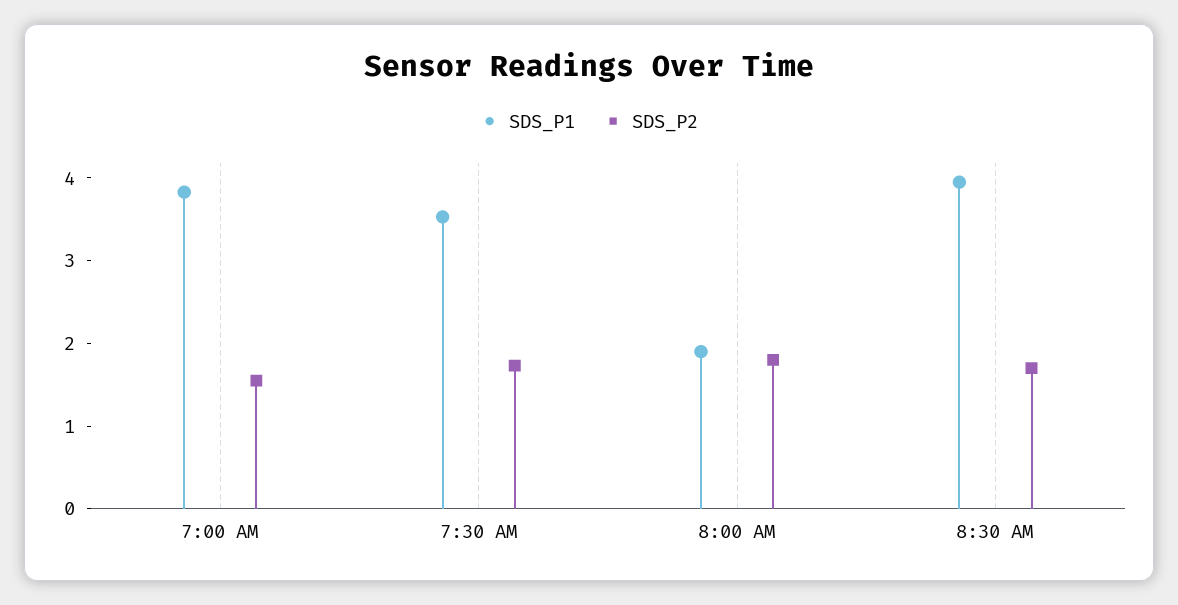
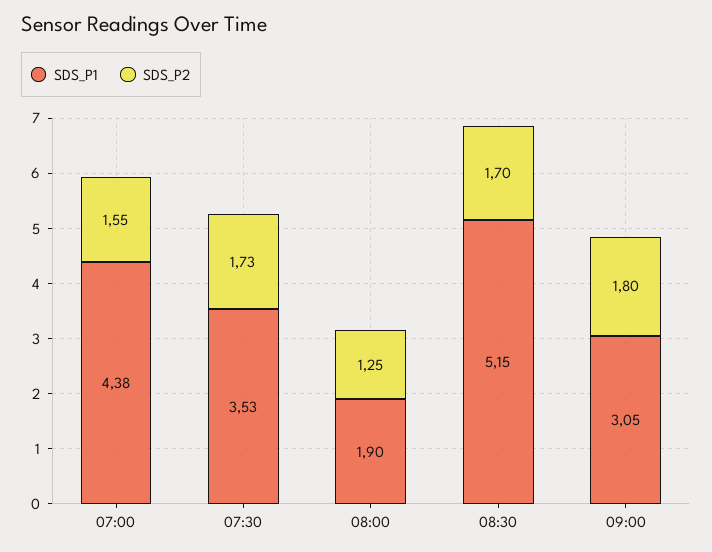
SDS_P1, 7:00 AM: 3.8 -> 4.38
SDS_P2, 8:00 AM: 1.8 -> 1.25
SDS_P1, 8:30 AM: 4 -> 5.15
SDS_P1, 09:00: none -> 3.05
SDS_P2, 09:00: none -> 1.8

